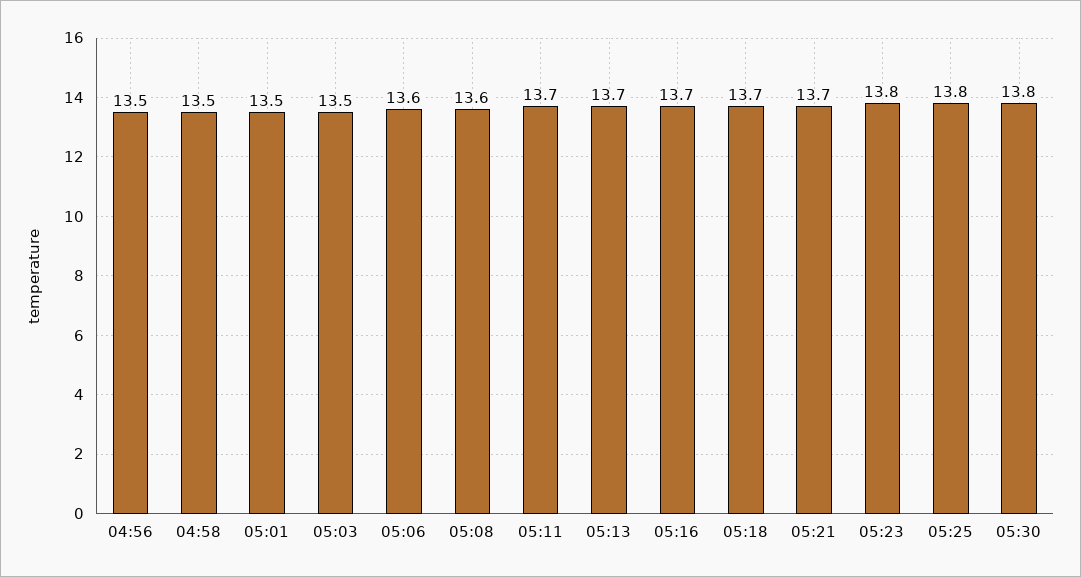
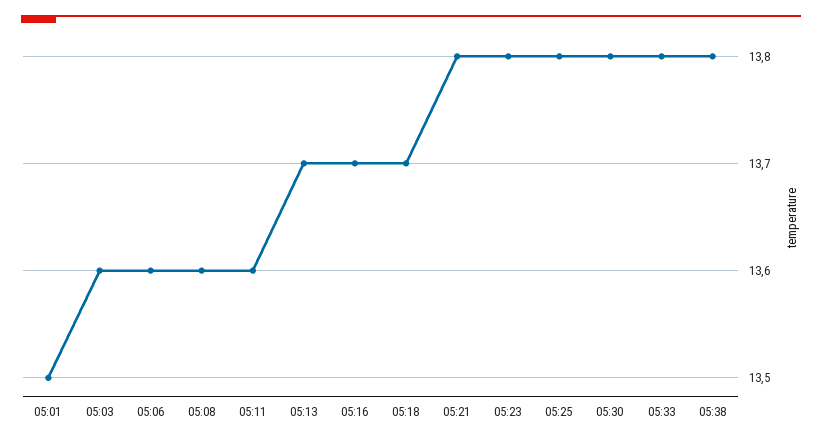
04:56: 13.5 -> none
04:58: 13.5 -> none
05:03: 13.5 -> 13.6
05:11: 13.7 -> 13.6
05:21: 13.7 -> 13.8
05:33: none -> 13.8
05:38: none -> 13.8

